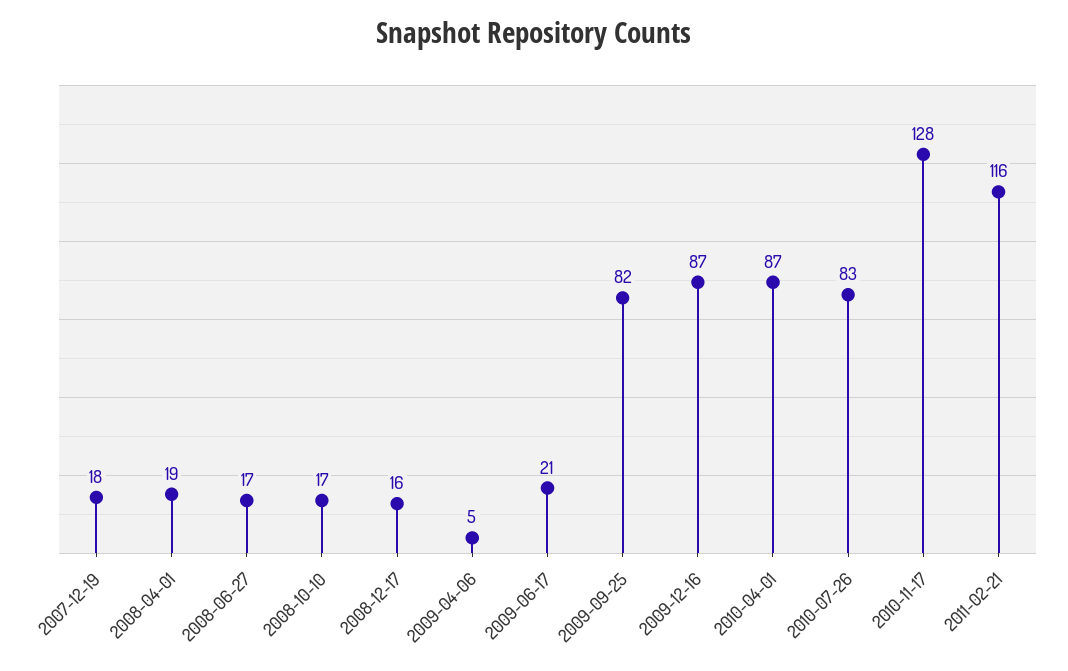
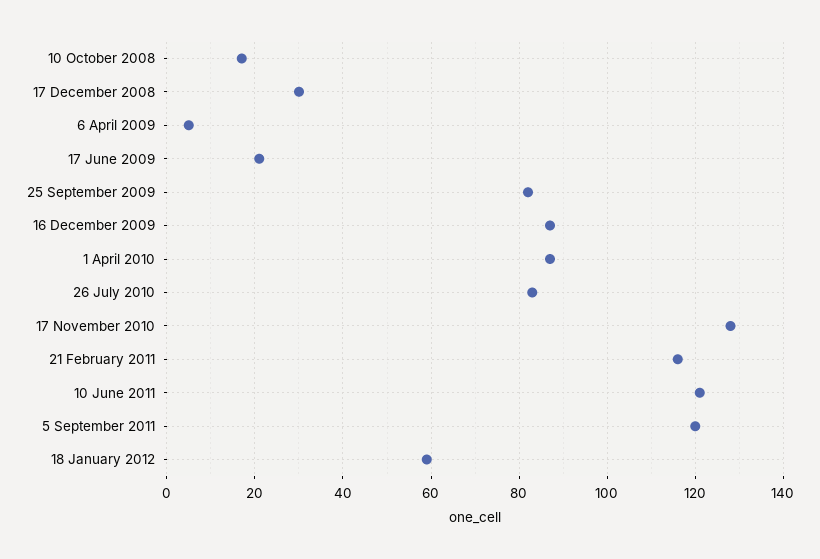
2007-12-19: 18 -> none
2008-04-01: 19 -> none
2008-06-27: 17 -> none
2008-12-17: 16 -> 30
10 June 2011: none -> 120
5 September 2011: none -> 120
18 January 2012: none -> 60

